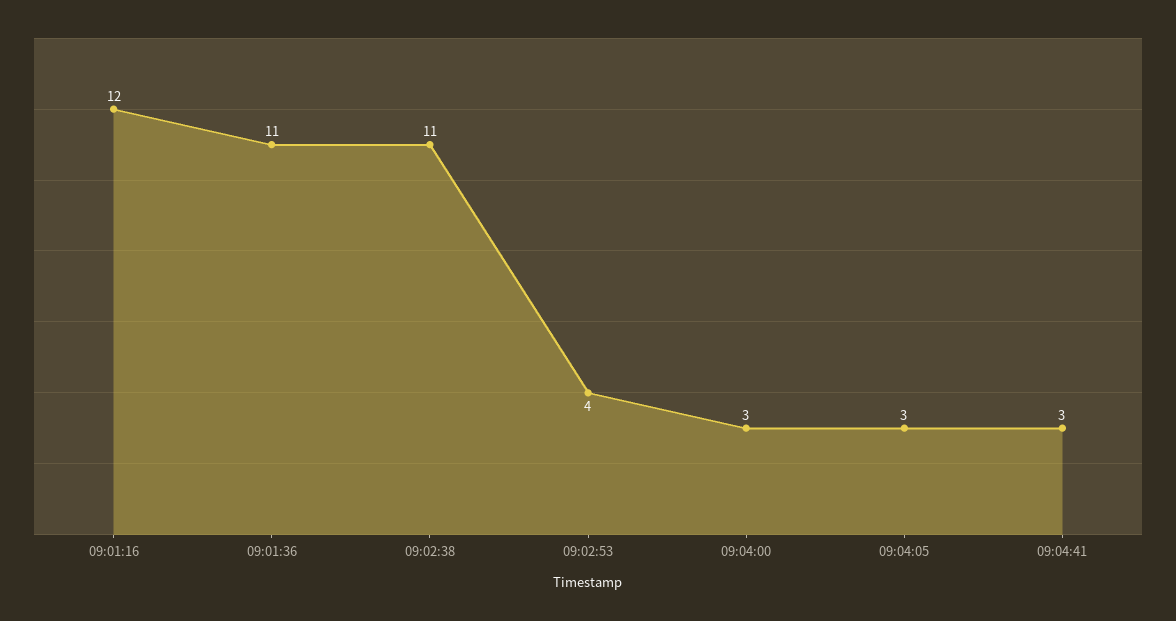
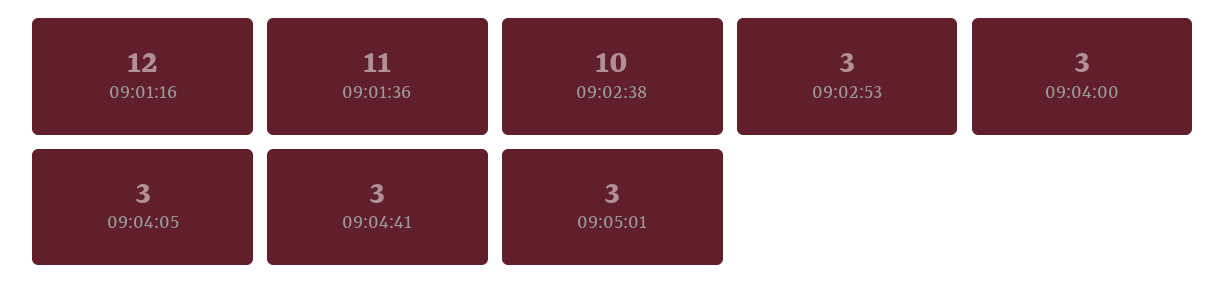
09:02:38: 11 -> 10
09:02:53: 4 -> 3
09:05:01: none -> 3

